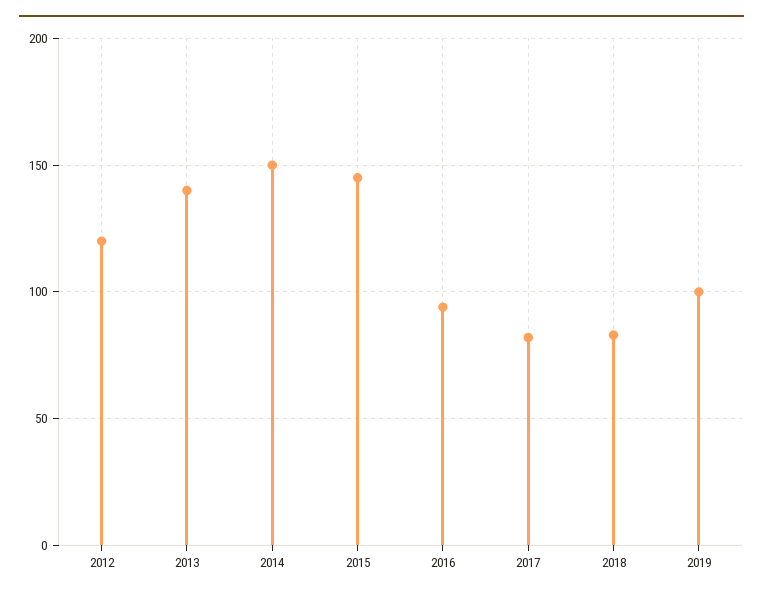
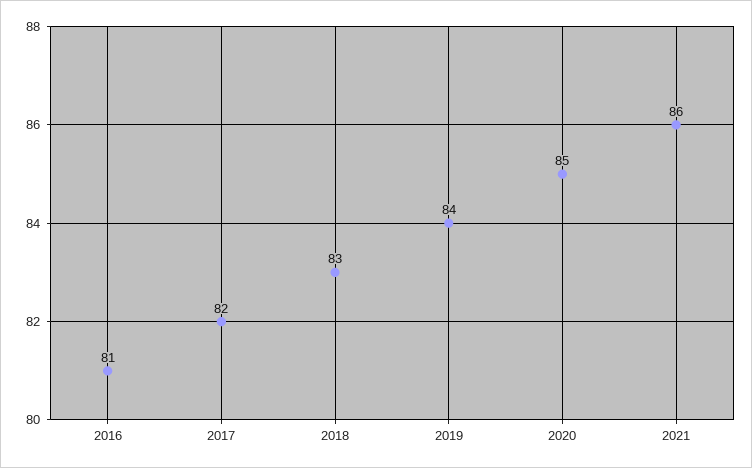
2012: 120 -> none
2013: 140 -> none
2014: 150 -> none
2015: 145 -> none
2016: 95 -> 81
2019: 100 -> 84
2020: none -> 85
2021: none -> 86

